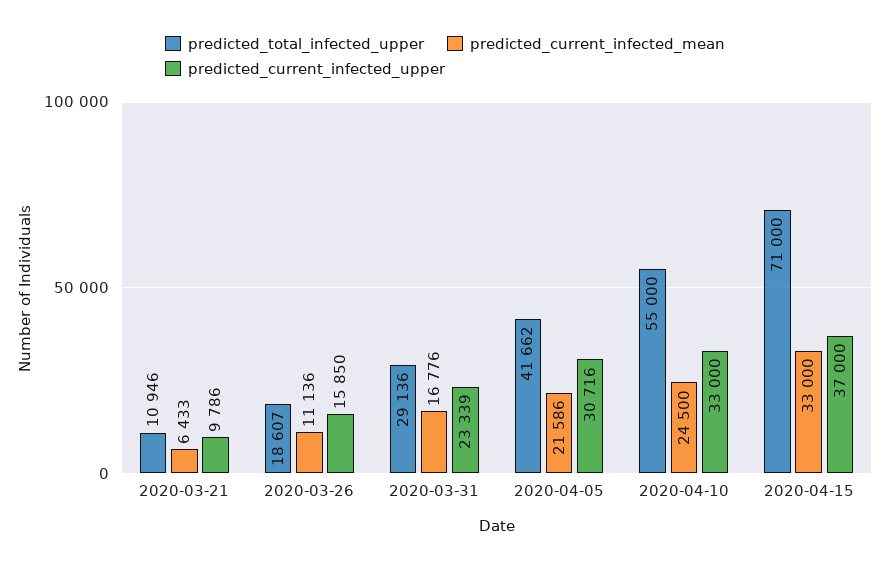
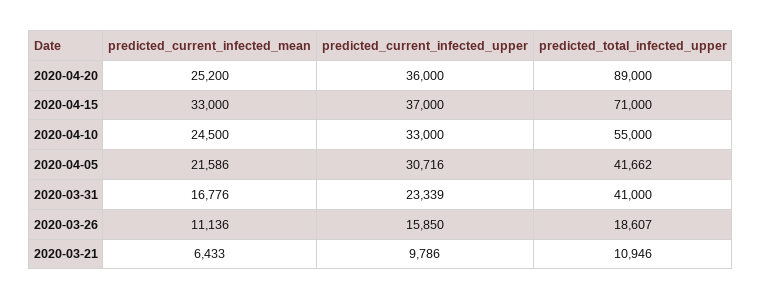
predicted_total_infected_upper, 2020-03-31: 29136 -> 41000
predicted_current_infected_mean, 2020-04-20: none -> 25200
predicted_current_infected_upper, 2020-04-20: none -> 36000
predicted_total_infected_upper, 2020-04-20: none -> 89000

